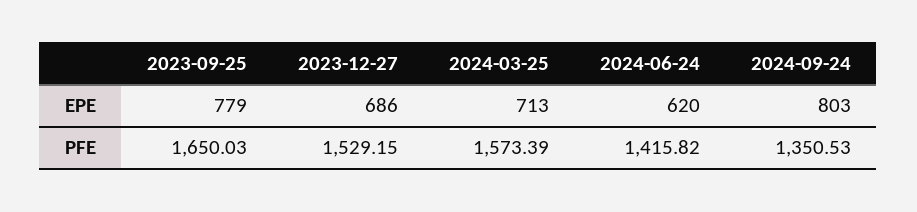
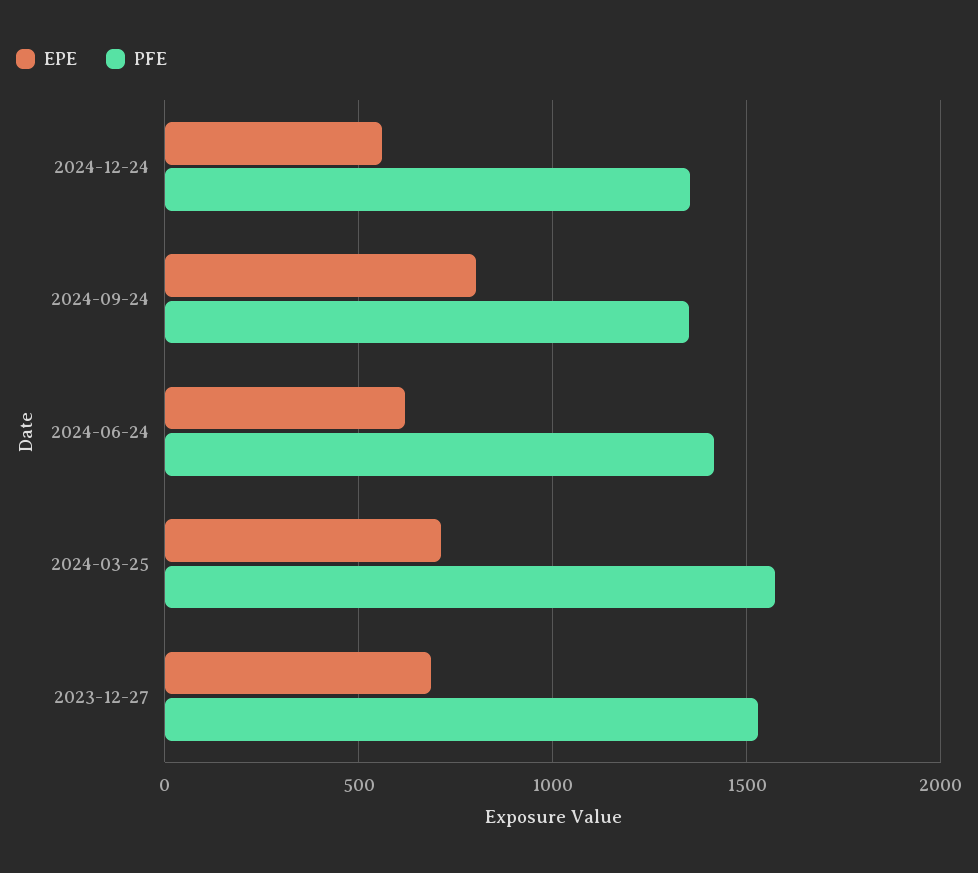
EPE, 2023-09-25: 779 -> none
PFE, 2023-09-25: 1650.03 -> none
EPE, 2024-12-24: none -> 550
PFE, 2024-12-24: none -> 1350

